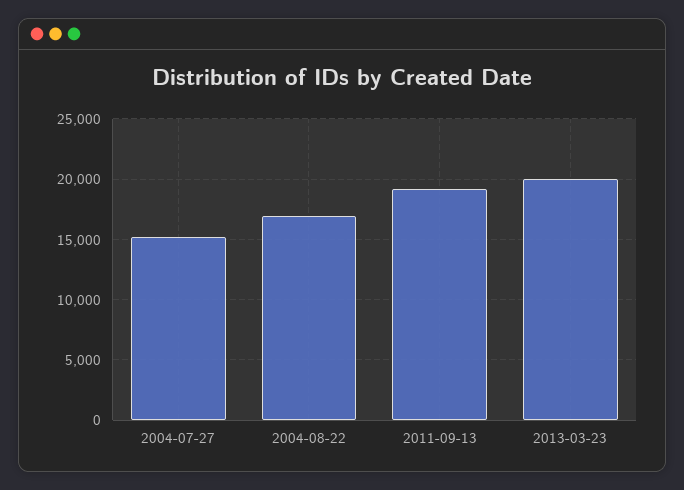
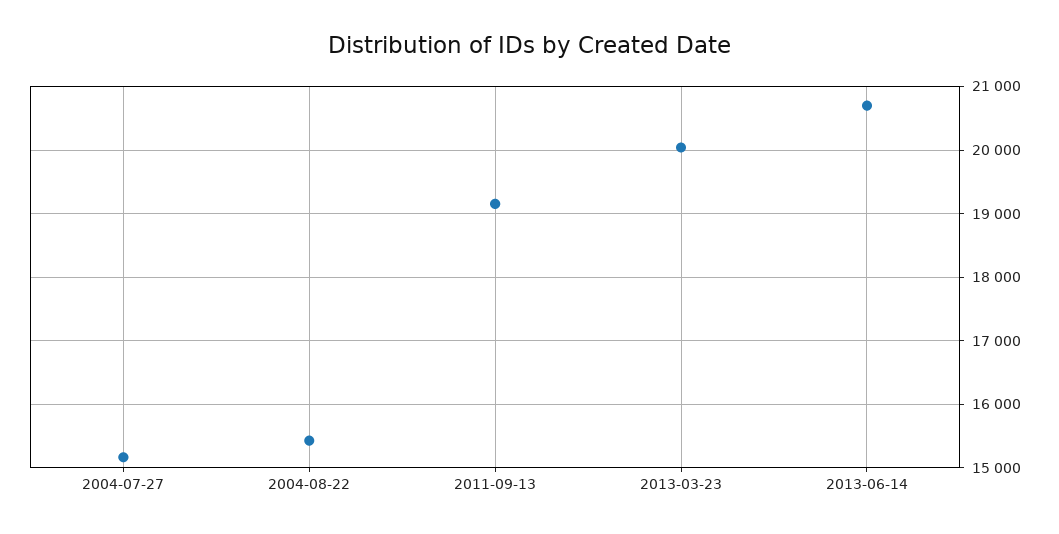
2004-08-22: 17000 -> 15400
2013-06-14: none -> 20700

